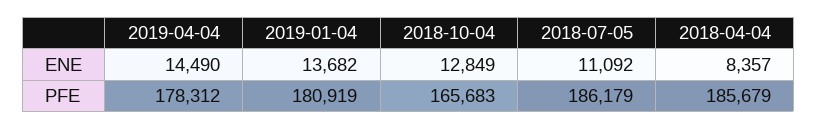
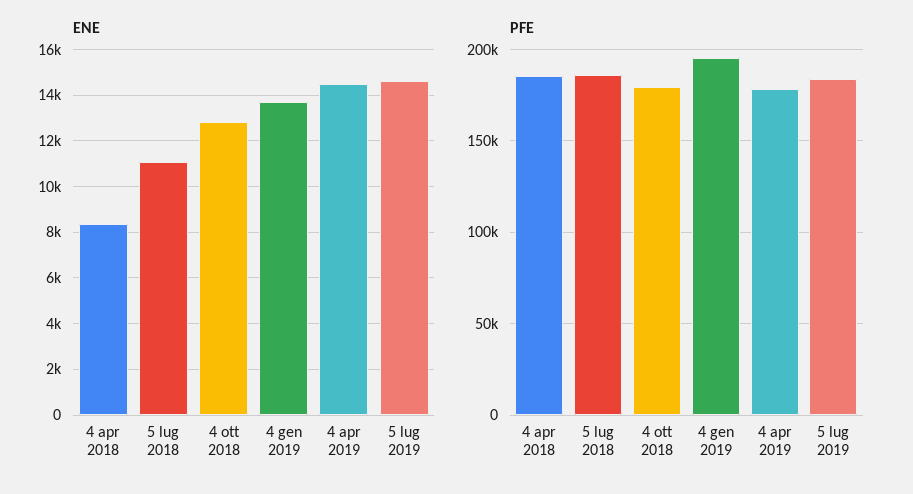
PFE, 2019-01-04: 180919 -> 195000
PFE, 2018-10-04: 165683 -> 180000
ENE, 5 lug 2019: none -> 14500
PFE, 5 lug 2019: none -> 185000

